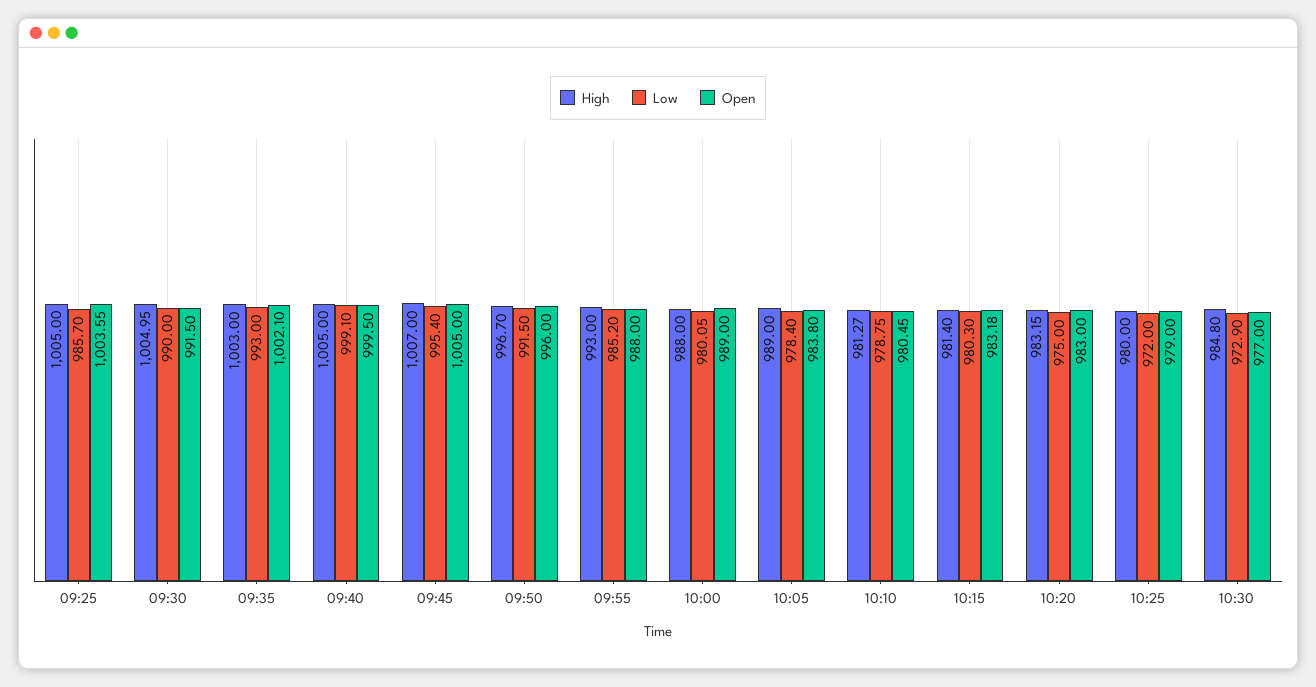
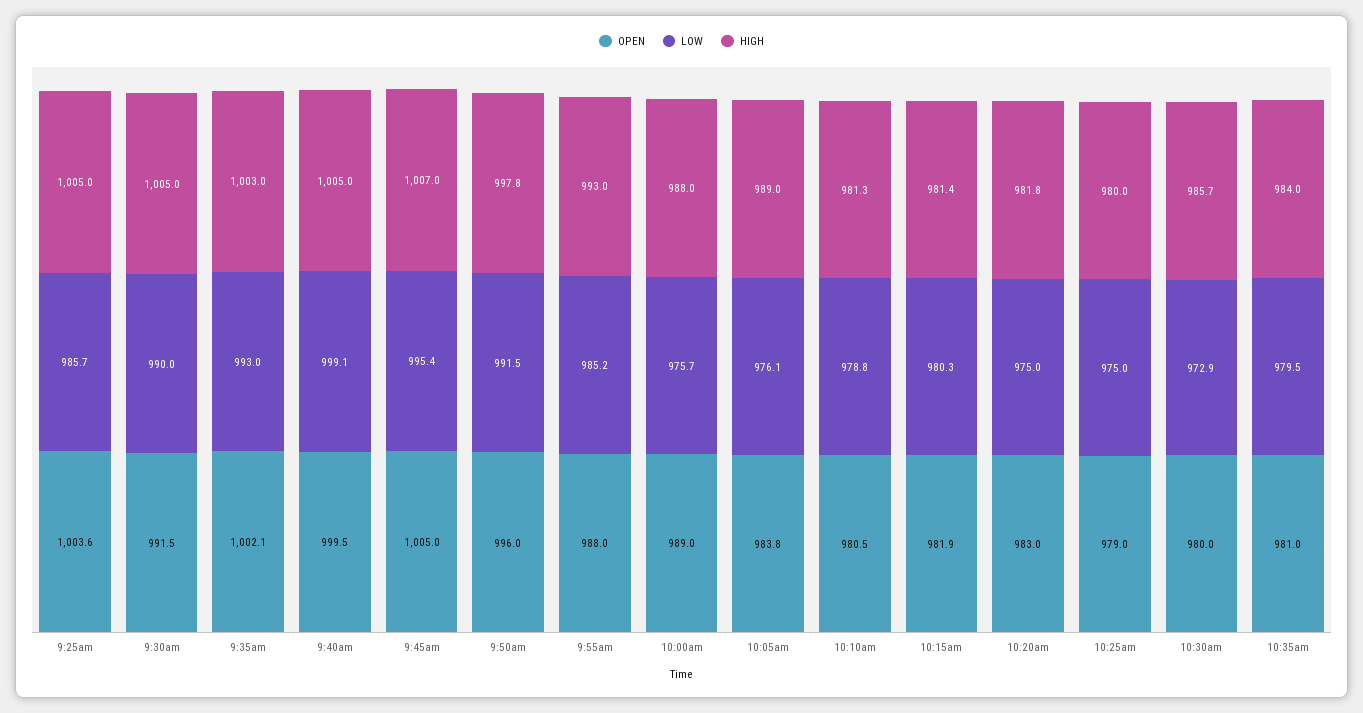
High, 09:50: 996.7 -> 997.8
Low, 10:00: 980.05 -> 975.7
Low, 10:05: 978.4 -> 976.1
Open, 10:15: 983.18 -> 981.9
High, 10:20: 983.15 -> 981.8
Low, 10:25: 972 -> 975
High, 10:30: 984.8 -> 985.7
Open, 10:30: 977 -> 980
Open, 10:35am: none -> 981
Low, 10:35am: none -> 979.5
High, 10:35am: none -> 984

